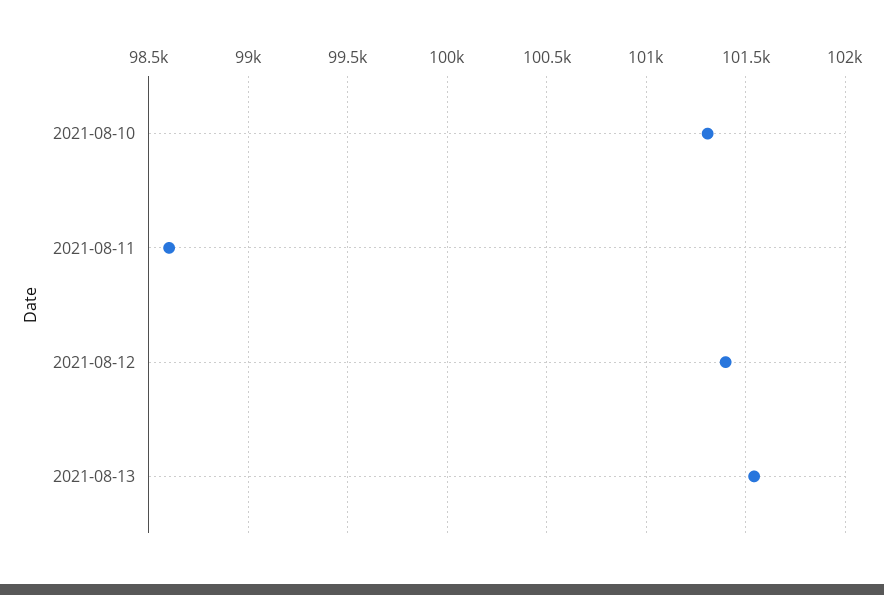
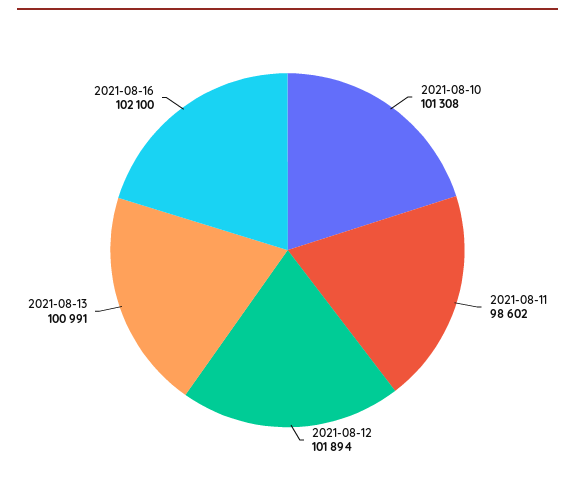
2021-08-12: 101400 -> 101894
2021-08-13: 101550 -> 100991
2021-08-16: none -> 102100

